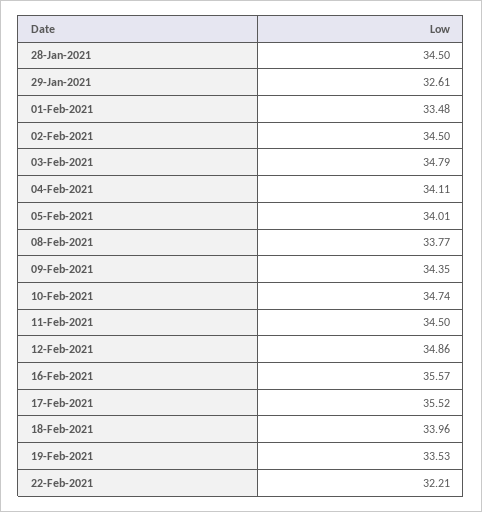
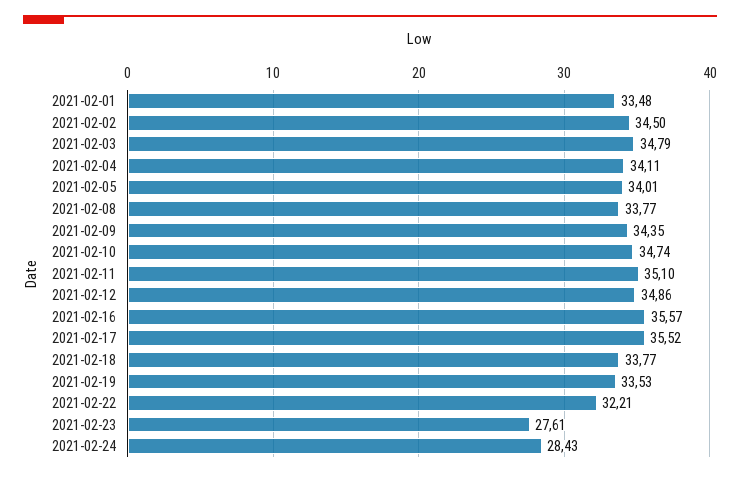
28-Jan-2021: 34.5 -> none
29-Jan-2021: 32.61 -> none
11-Feb-2021: 34.5 -> 35.1
18-Feb-2021: 33.96 -> 33.77
2021-02-23: none -> 27.61
2021-02-24: none -> 28.43

